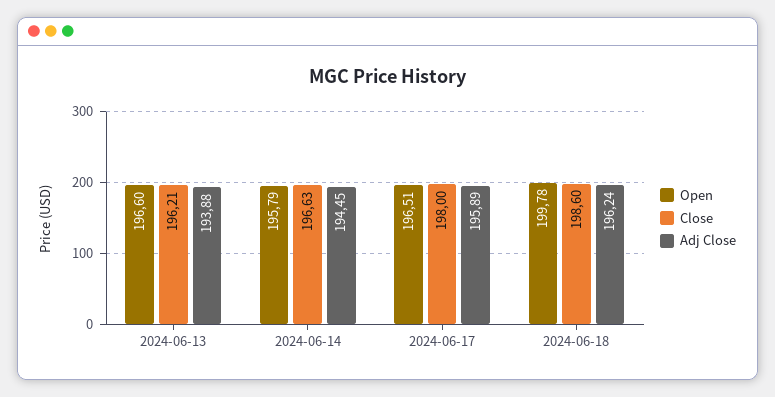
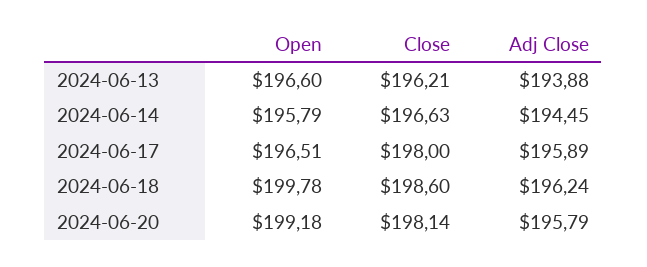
Open, 2024-06-20: none -> 199.18
Close, 2024-06-20: none -> 198.14
Adj Close, 2024-06-20: none -> 195.79

